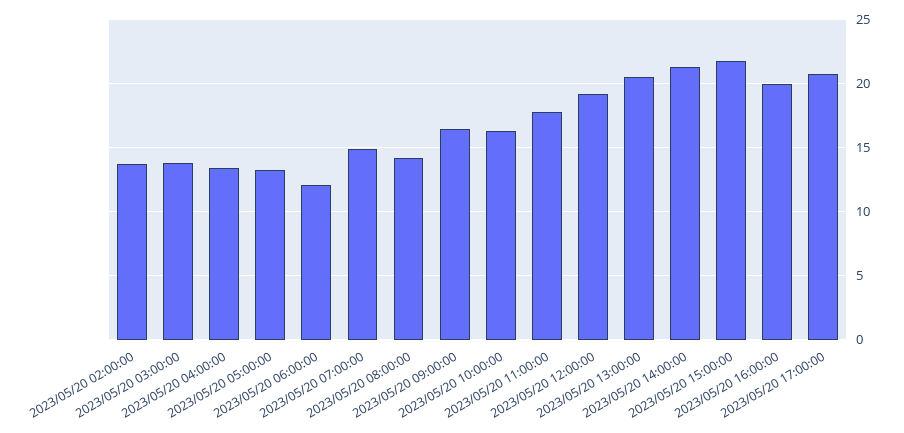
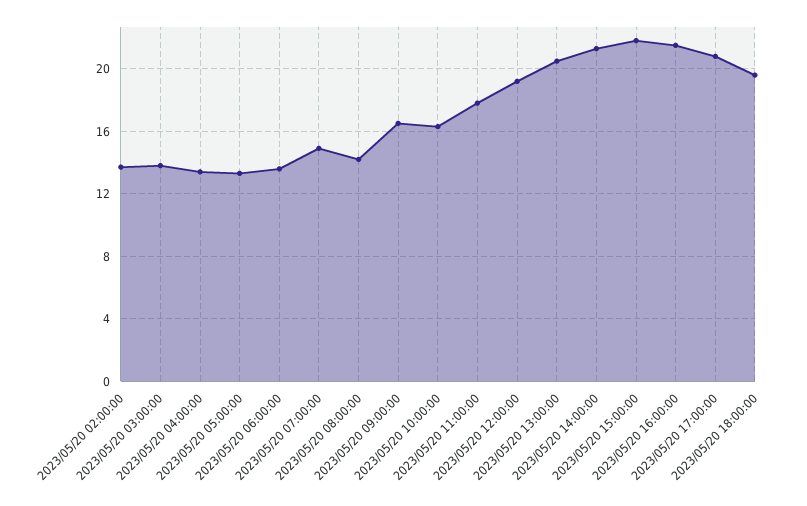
2023/05/20 06:00:00: 12 -> 13.5
2023/05/20 16:00:00: 20 -> 21.5
2023/05/20 18:00:00: none -> 19.5

